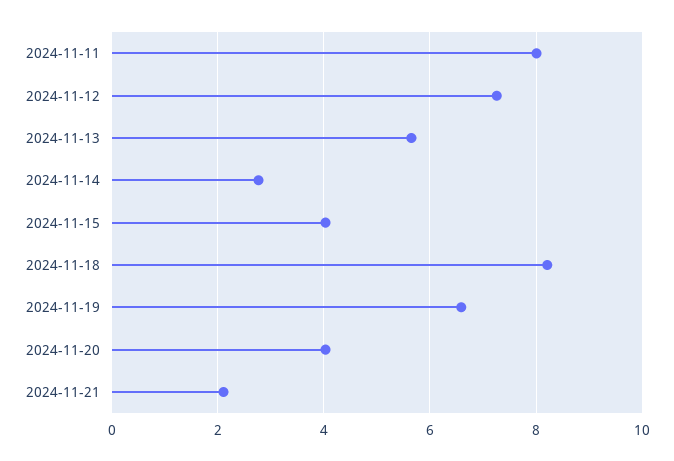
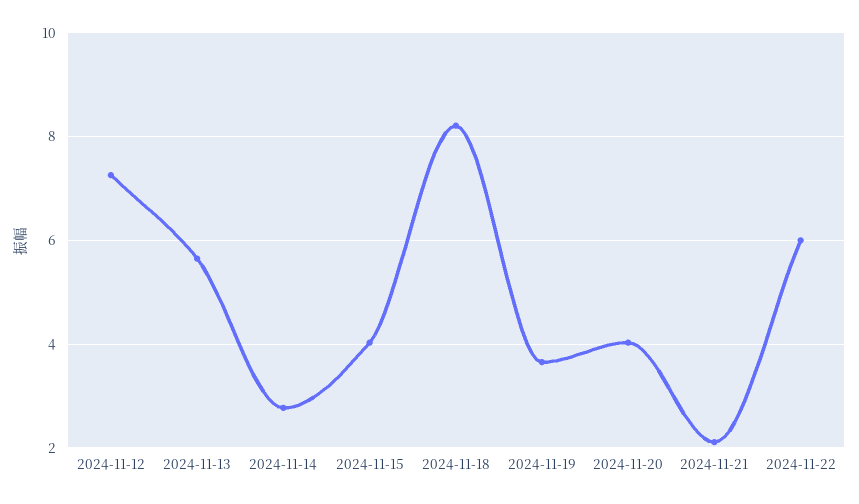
2024-11-11: 8 -> none
2024-11-19: 6.6 -> 3.6
2024-11-22: none -> 6

